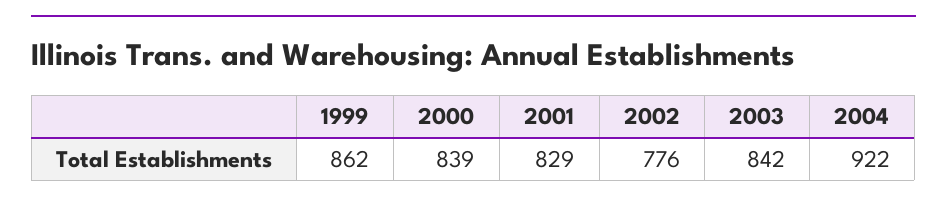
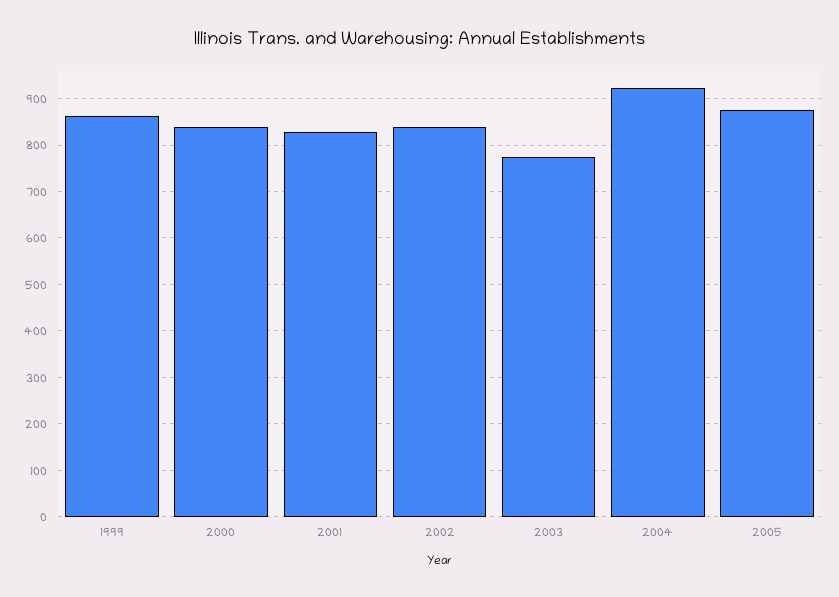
2002: 776 -> 840
2003: 842 -> 780
2005: none -> 880

